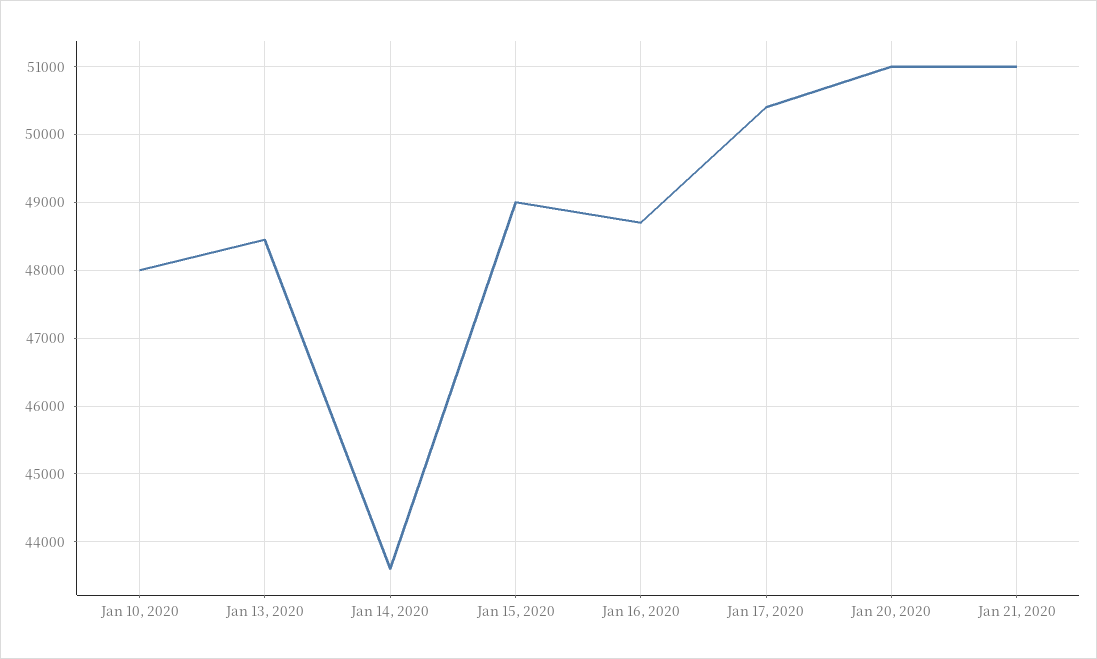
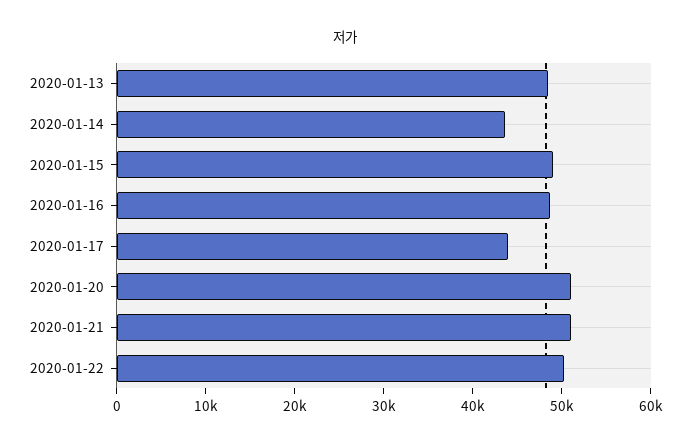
Jan 10, 2020: 48000 -> none
Jan 17, 2020: 50400 -> 44000
2020-01-22: none -> 50000

